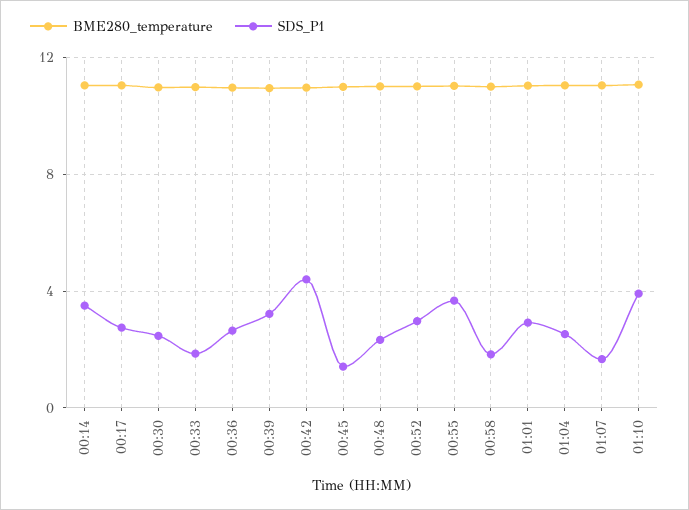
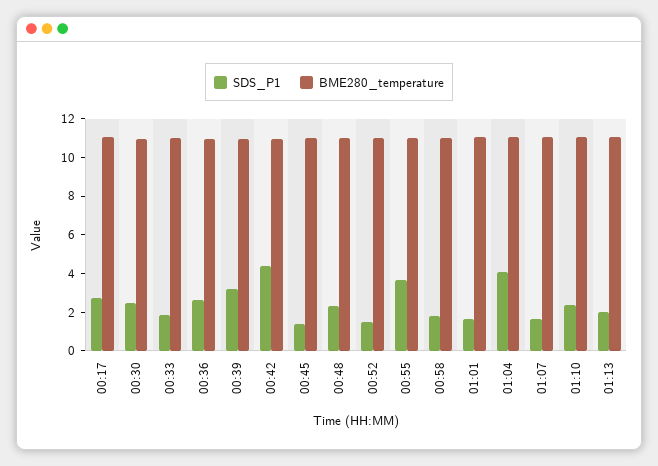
BME280_temperature, 00:14: 11 -> none
SDS_P1, 00:14: 3.5 -> none
SDS_P1, 00:52: 3 -> 1.5
SDS_P1, 01:01: 3 -> 1.5
SDS_P1, 01:04: 2.5 -> 4
SDS_P1, 01:10: 4 -> 2.5
SDS_P1, 01:13: none -> 2
BME280_temperature, 01:13: none -> 11

